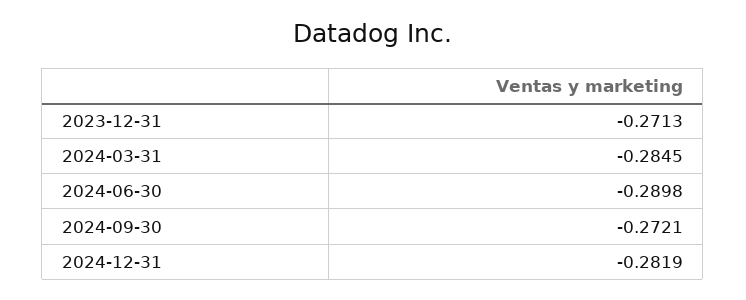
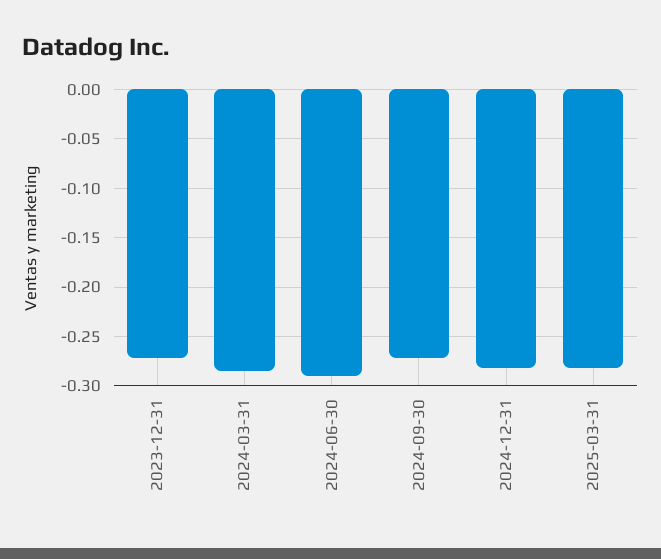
2025-03-31: none -> -0.28

